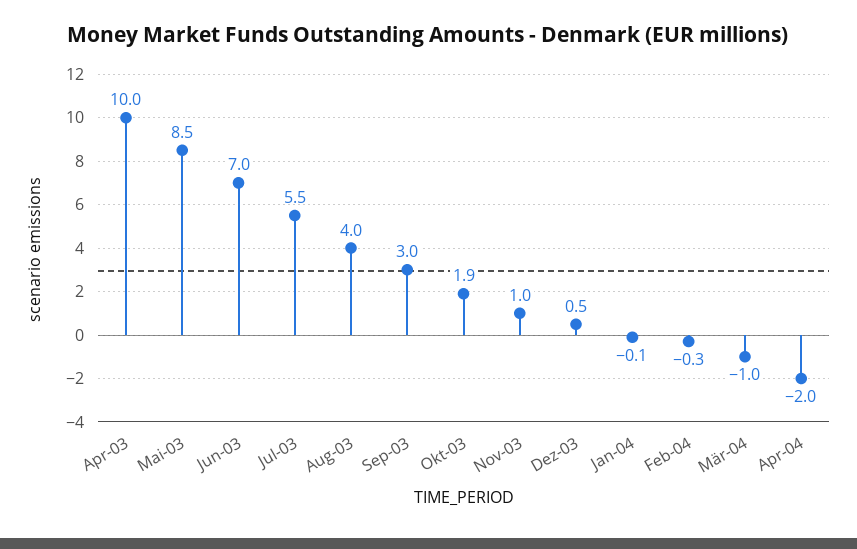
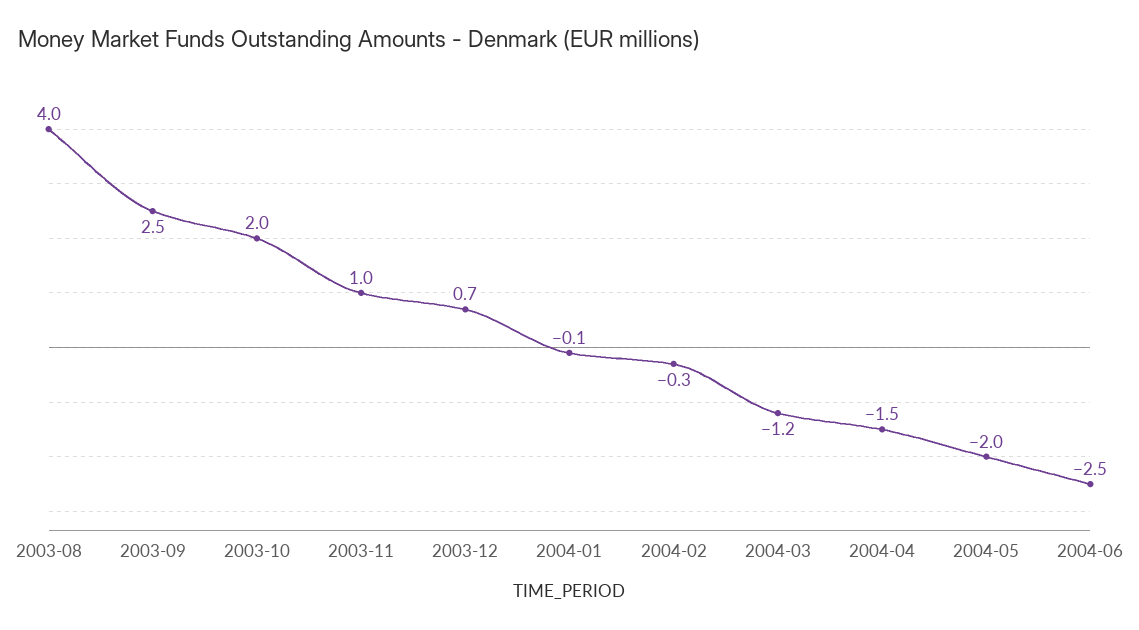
Apr-03: 10 -> none
Mai-03: 8.5 -> none
Jun-03: 7 -> none
Jul-03: 5.5 -> none
Sep-03: 3 -> 2.5
Okt-03: 1.9 -> 2
Dez-03: 0.5 -> 0.7
Mär-04: -1 -> -1.2
Apr-04: -2 -> -1.5
2004-05: none -> -2
2004-06: none -> -2.5

